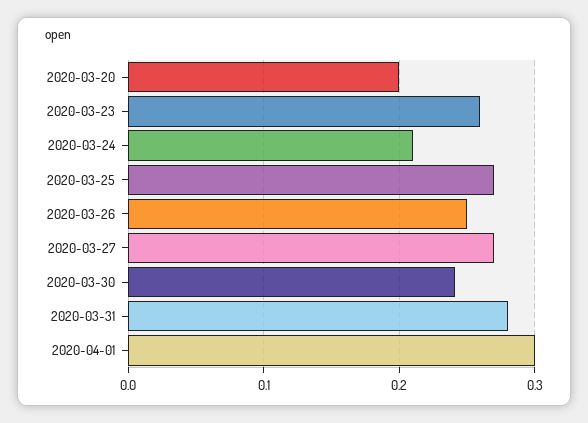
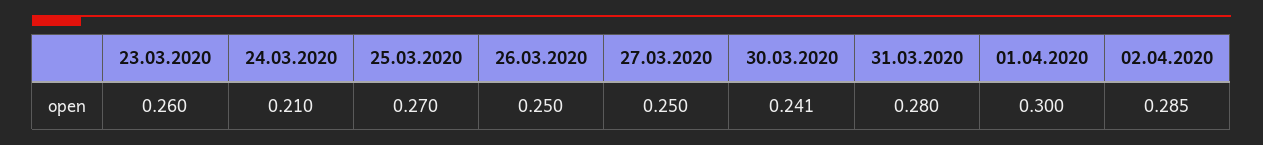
2020-03-20: 0.2 -> none
2020-03-27: 0.27 -> 0.25
02.04.2020: none -> 0.285

